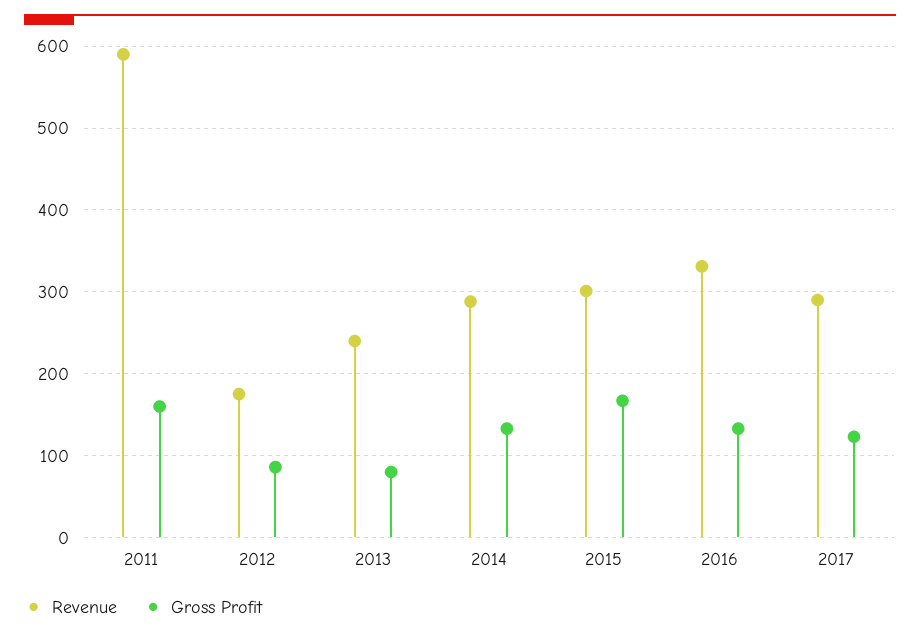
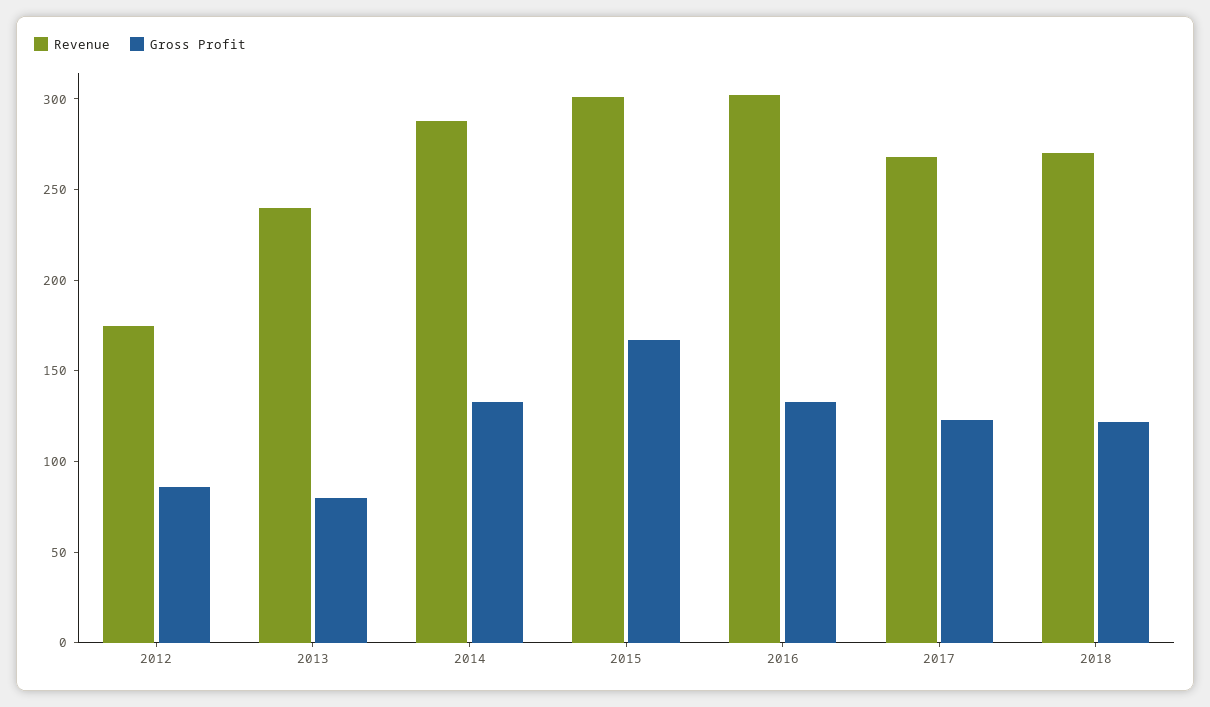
Revenue, 2011: 590 -> none
Gross Profit, 2011: 160 -> none
Revenue, 2016: 330 -> 300
Revenue, 2017: 290 -> 270
Revenue, 2018: none -> 270
Gross Profit, 2018: none -> 120

